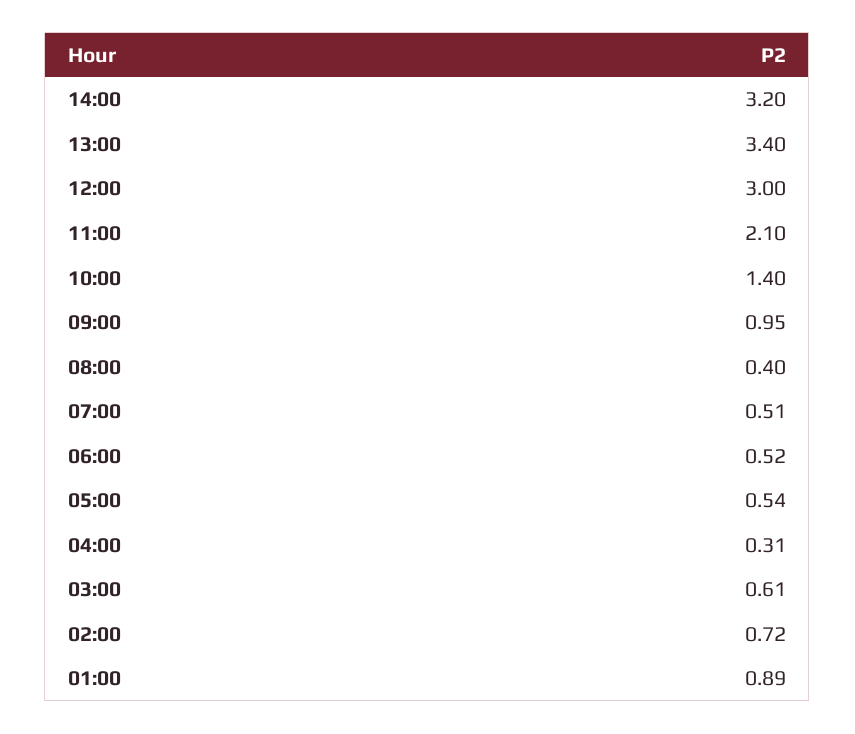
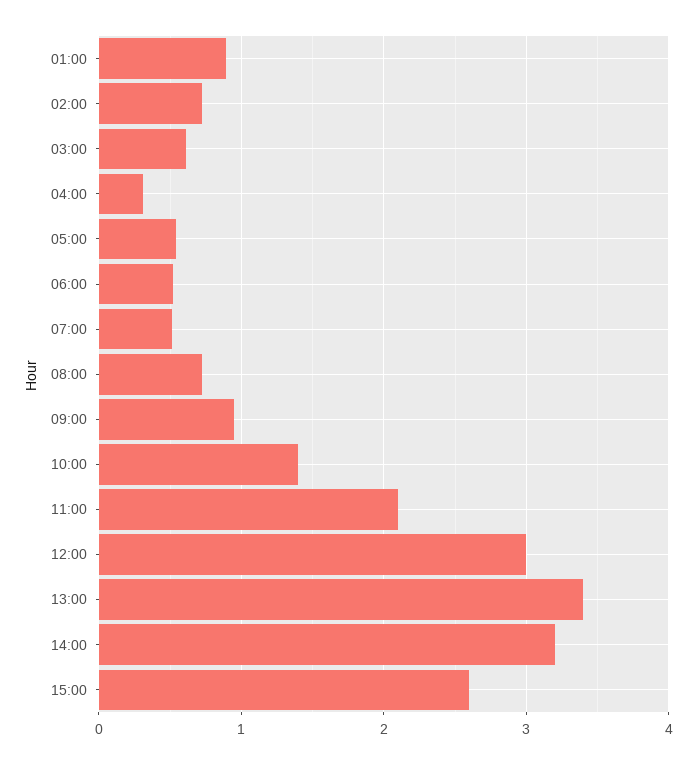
08:00: 0.4 -> 0.7
15:00: none -> 2.6

